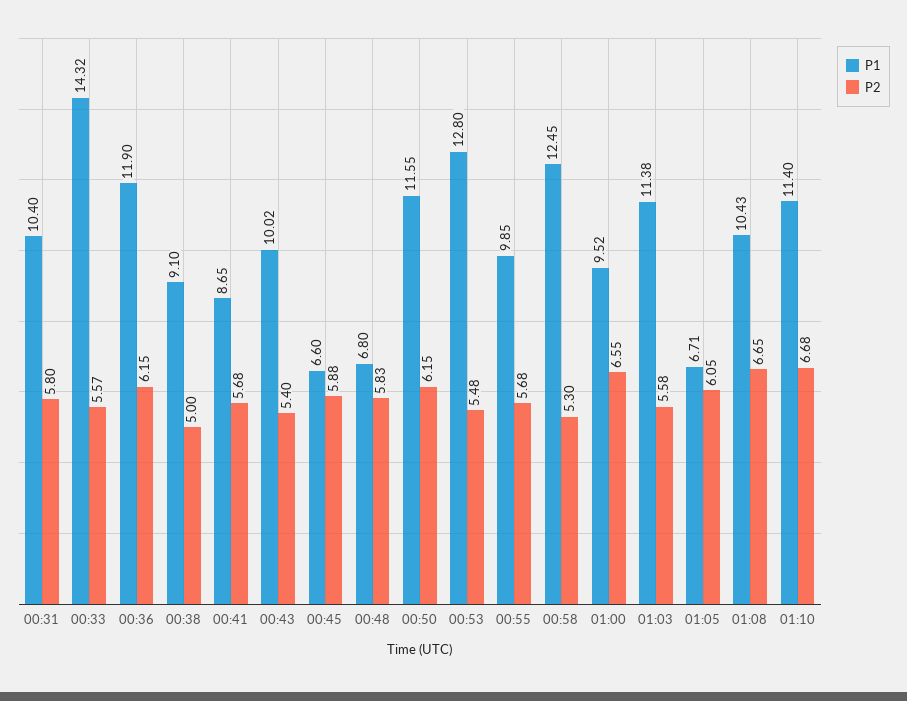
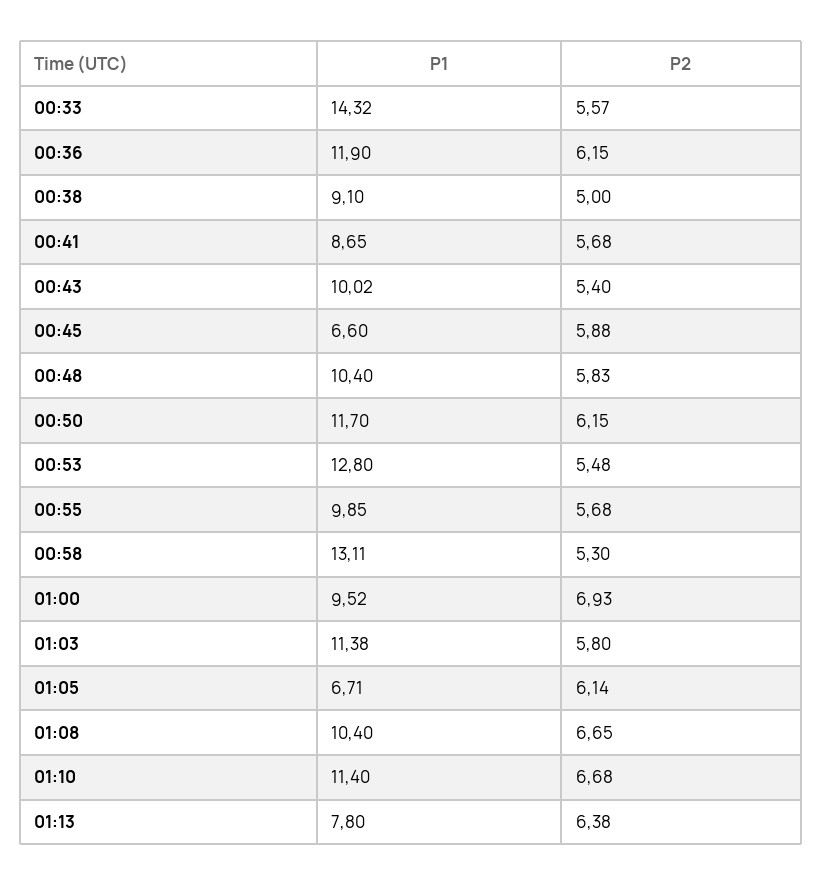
P1, 00:31: 10.4 -> none
P2, 00:31: 5.8 -> none
P1, 00:48: 6.8 -> 10.4
P1, 00:50: 11.55 -> 11.7
P1, 00:58: 12.45 -> 13.11
P2, 01:00: 6.55 -> 6.93
P2, 01:03: 5.58 -> 5.8
P2, 01:05: 6.05 -> 6.14
P1, 01:08: 10.43 -> 10.4
P1, 01:13: none -> 7.8
P2, 01:13: none -> 6.38

